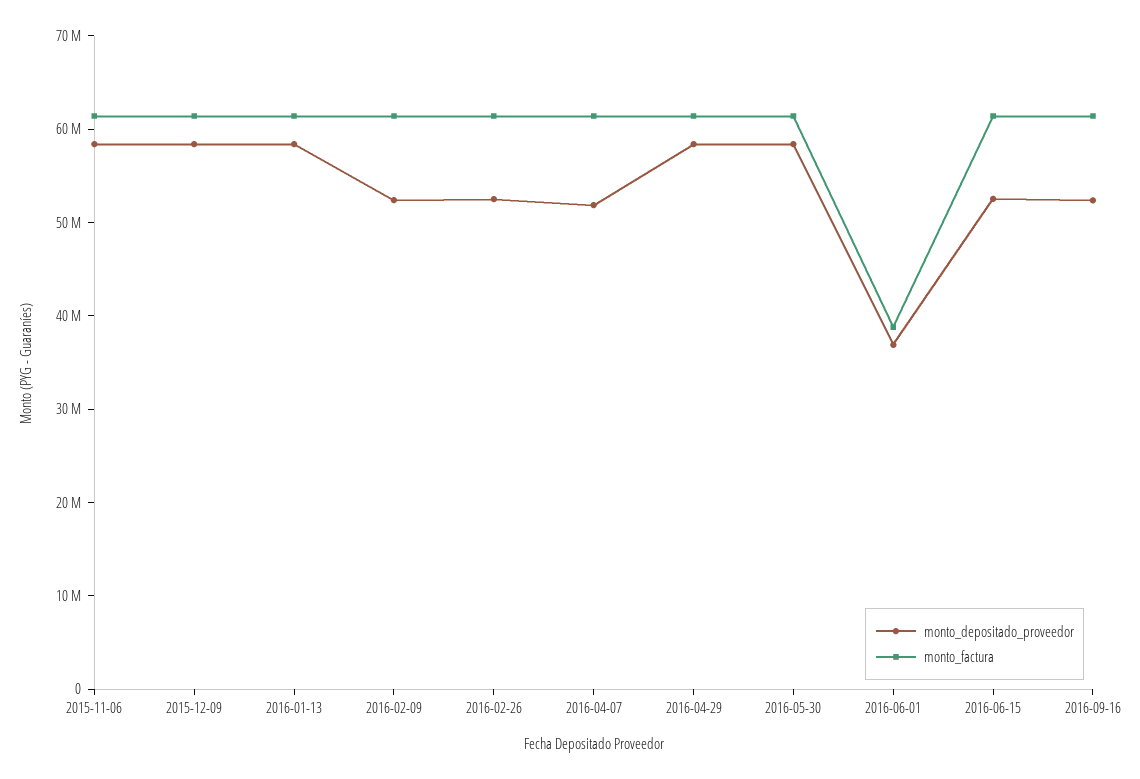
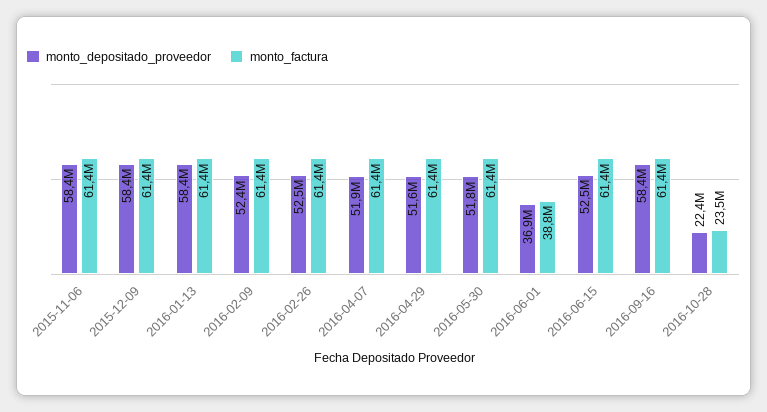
monto_depositado_proveedor, 2016-04-29: 58000000 -> 51600000
monto_depositado_proveedor, 2016-05-30: 58000000 -> 51800000
monto_depositado_proveedor, 2016-09-16: 52000000 -> 58400000
monto_depositado_proveedor, 2016-10-28: none -> 22400000
monto_factura, 2016-10-28: none -> 23500000

